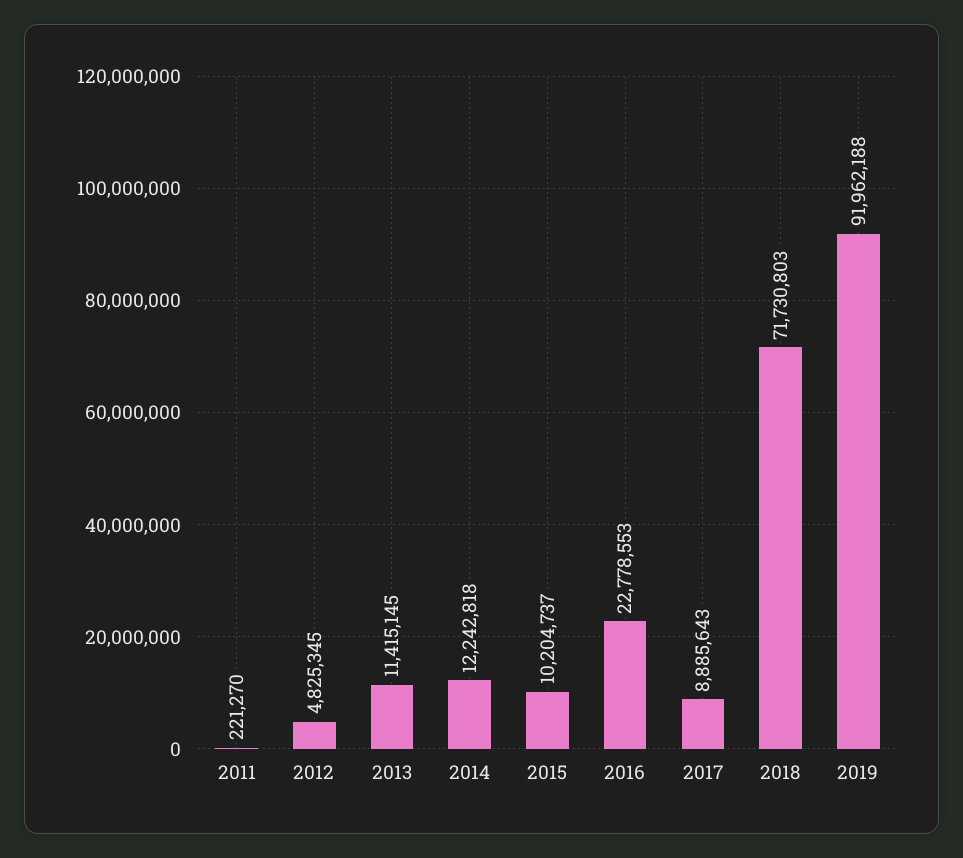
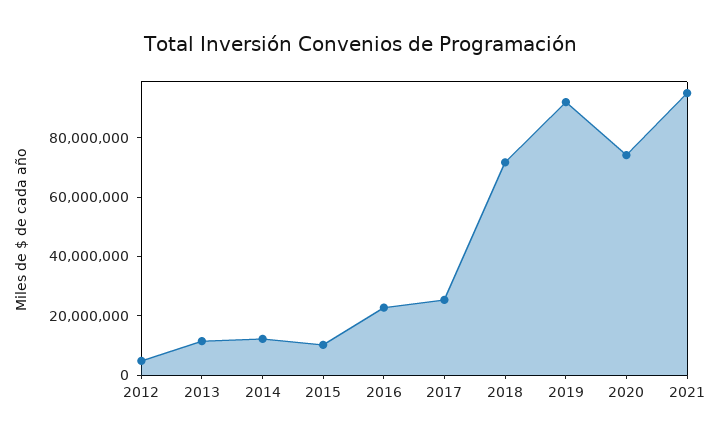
2011: 221270 -> none
2017: 8885643 -> 25000000
2020: none -> 75000000
2021: none -> 95000000

